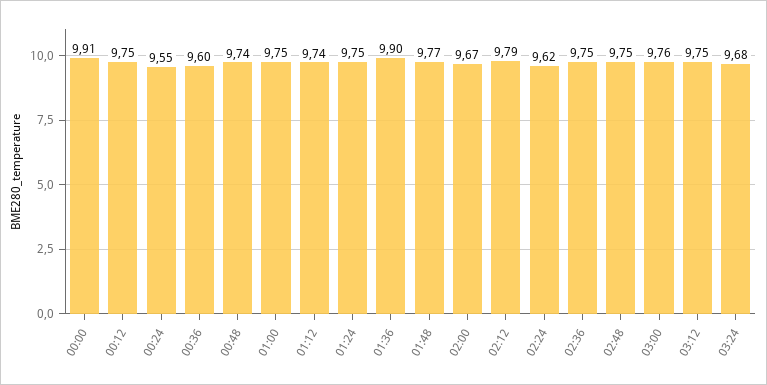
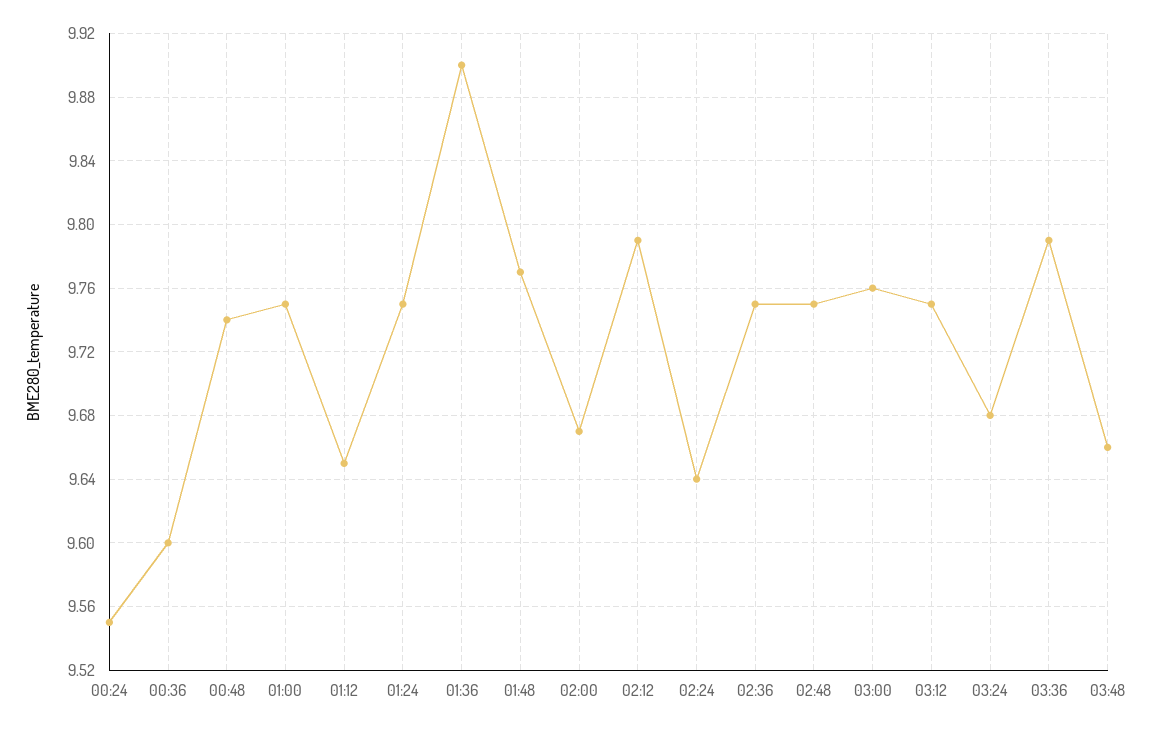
00:00: 9.91 -> none
00:12: 9.75 -> none
01:12: 9.74 -> 9.65
02:24: 9.62 -> 9.64
03:36: none -> 9.79
03:48: none -> 9.66

